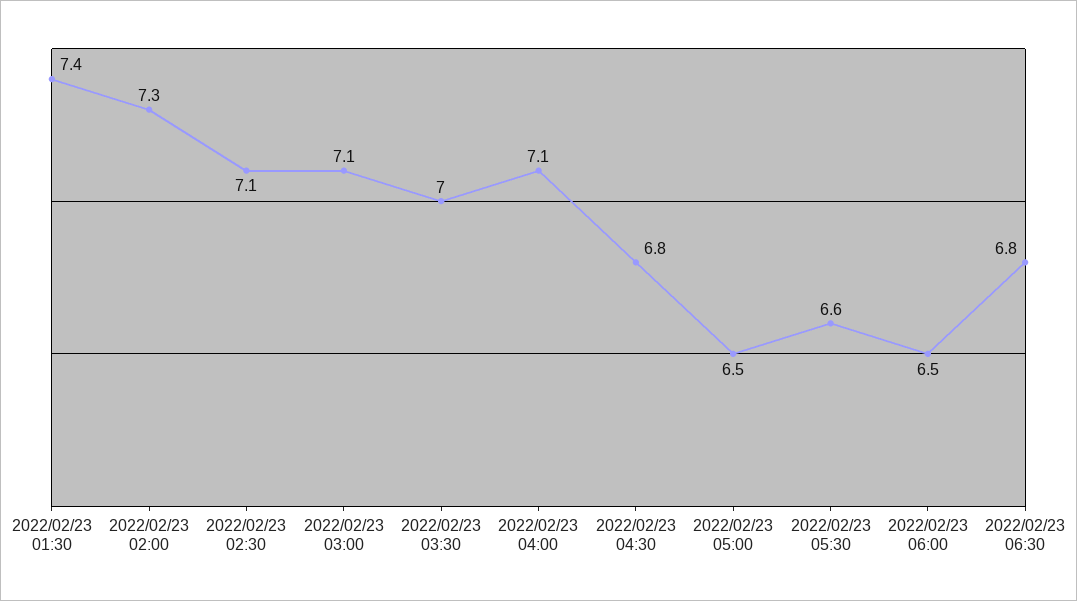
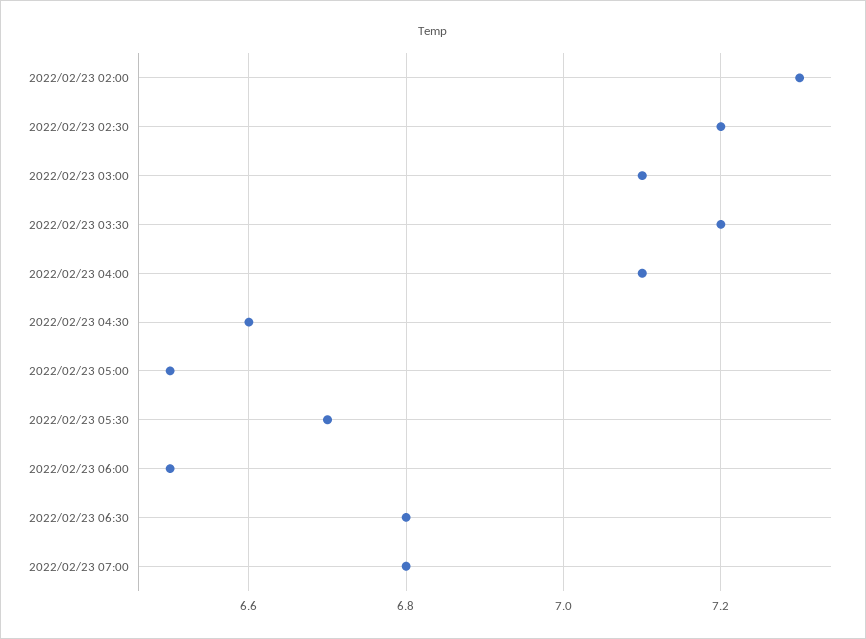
2022/02/23 01:30: 7.4 -> none
2022/02/23 02:30: 7.1 -> 7.2
2022/02/23 03:30: 7 -> 7.2
2022/02/23 04:30: 6.8 -> 6.6
2022/02/23 05:30: 6.6 -> 6.7
2022/02/23 07:00: none -> 6.8

